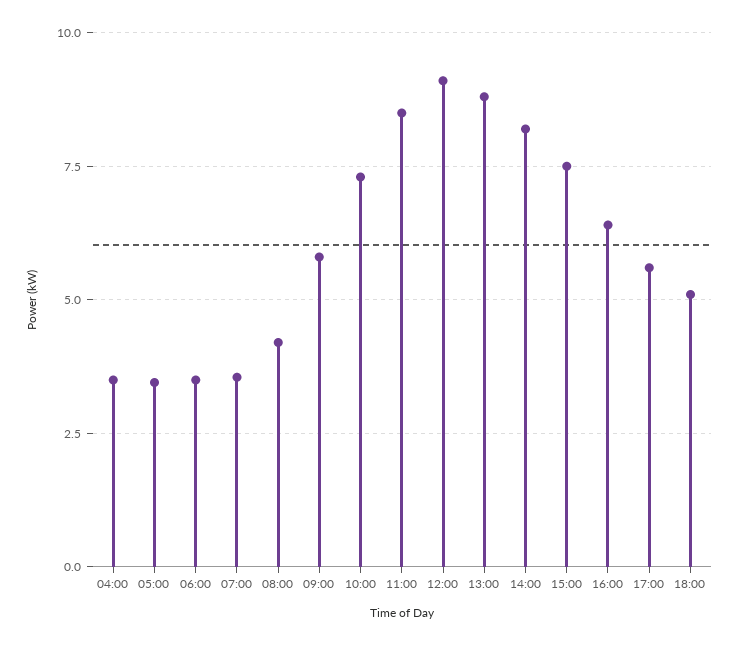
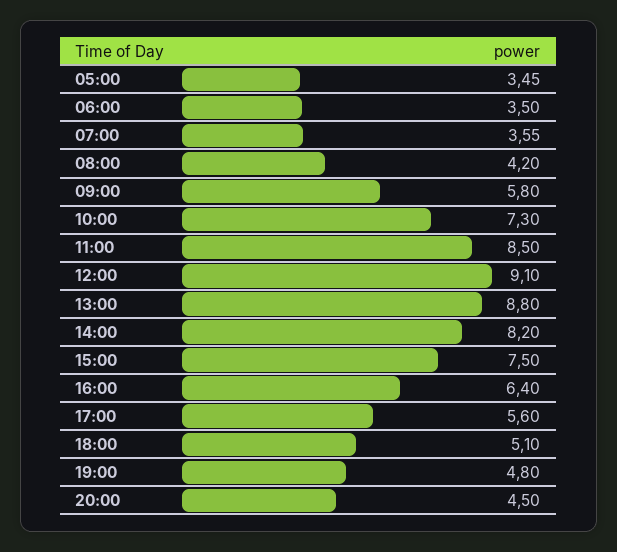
04:00: 3.5 -> none
19:00: none -> 4.8
20:00: none -> 4.5

